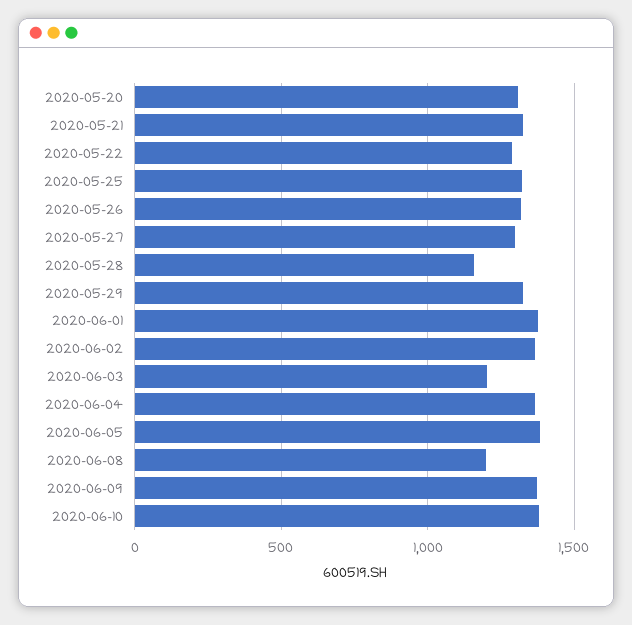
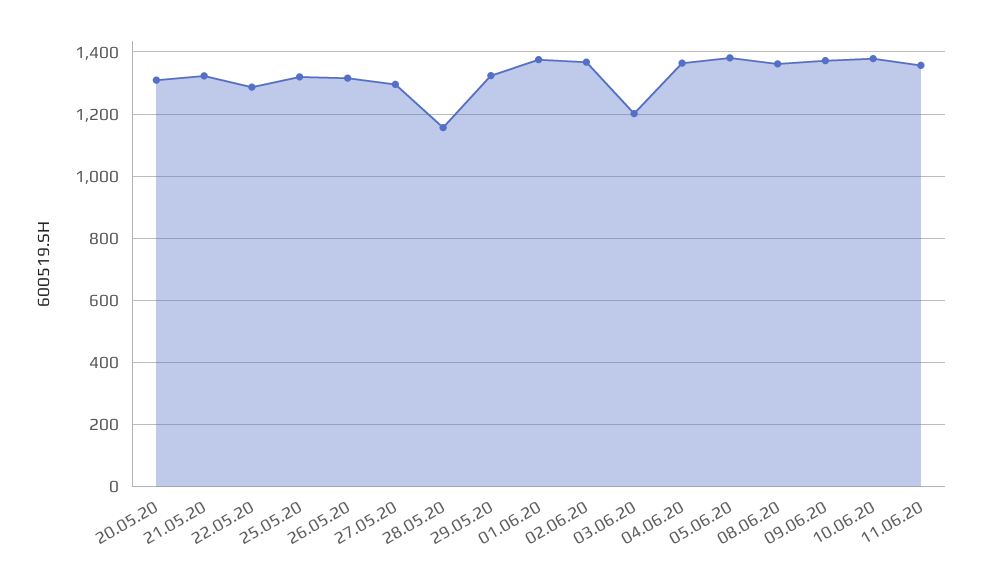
2020-06-08: 1200 -> 1360
11.06.20: none -> 1360

